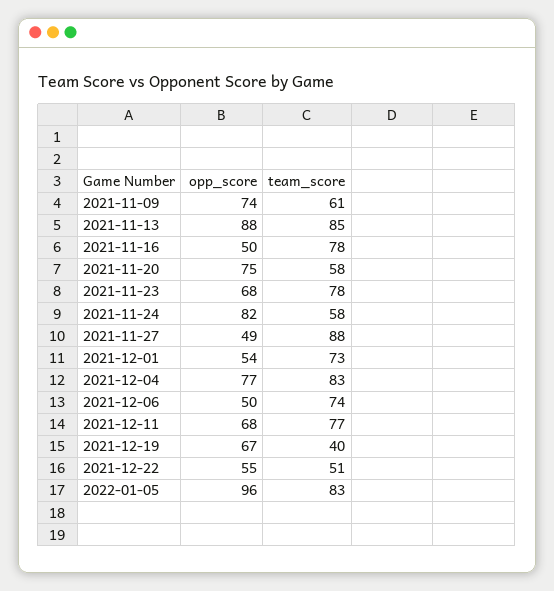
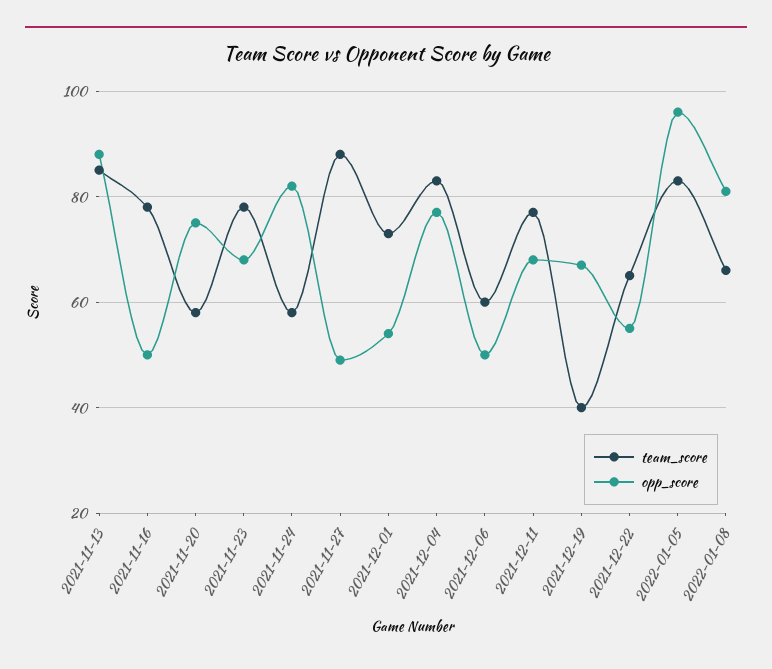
opp_score, 2021-11-09: 74 -> none
team_score, 2021-11-09: 61 -> none
team_score, 2021-12-06: 74 -> 60
team_score, 2021-12-22: 51 -> 65
team_score, 2022-01-08: none -> 65
opp_score, 2022-01-08: none -> 80

